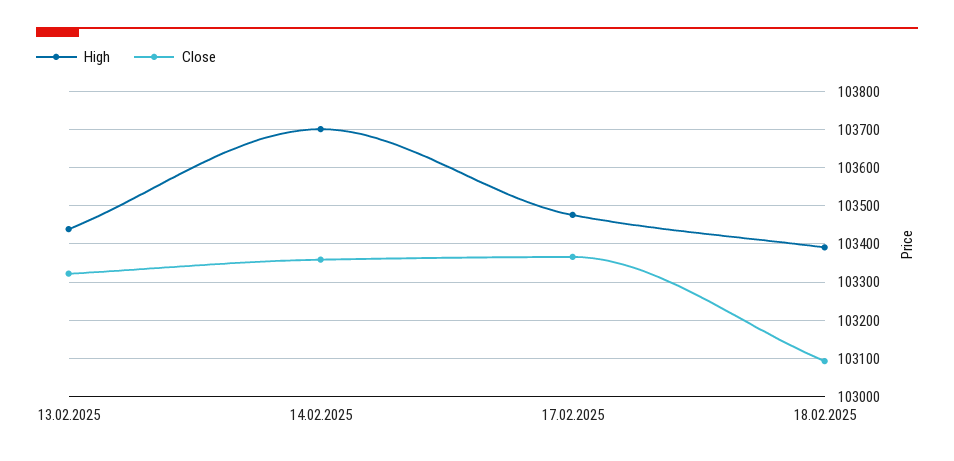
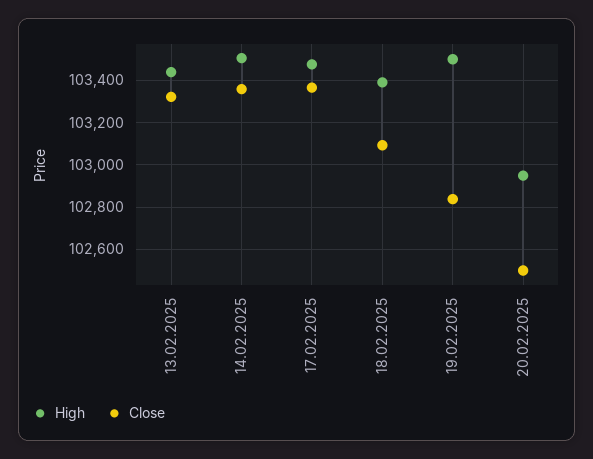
High, 14.02.2025: 103700 -> 103500
High, 19.02.2025: none -> 103500
Close, 19.02.2025: none -> 102850
High, 20.02.2025: none -> 102950
Close, 20.02.2025: none -> 102500

